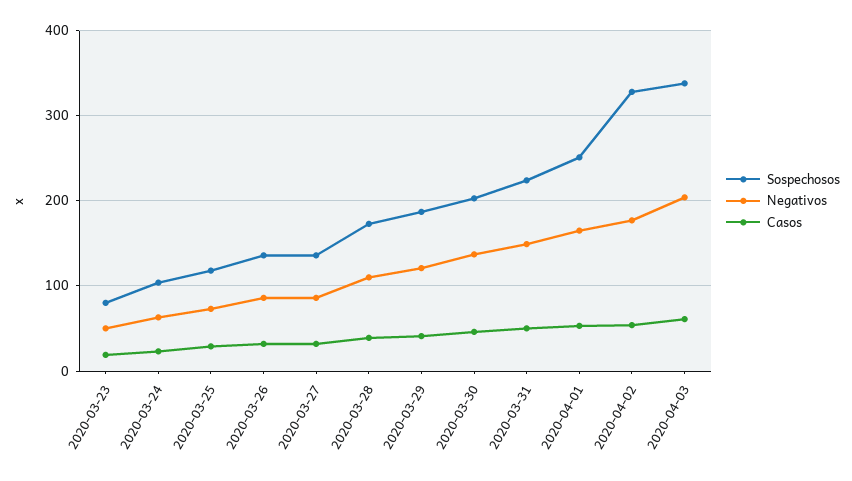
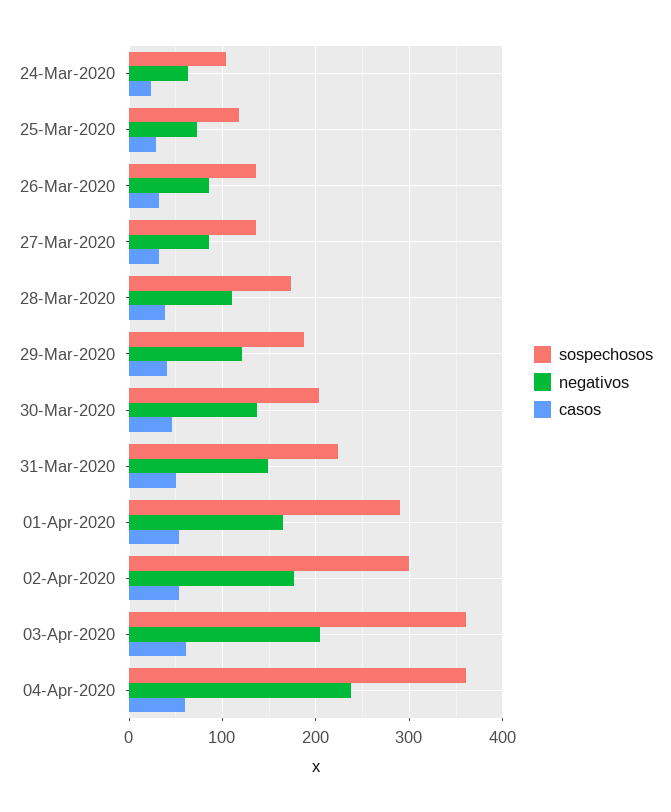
Sospechosos, 2020-03-23: 80 -> none
Negativos, 2020-03-23: 50 -> none
Casos, 2020-03-23: 20 -> none
Sospechosos, 2020-04-01: 250 -> 290
Sospechosos, 2020-04-02: 330 -> 300
Sospechosos, 2020-04-03: 340 -> 360
Sospechosos, 04-Apr-2020: none -> 360
Negativos, 04-Apr-2020: none -> 240
Casos, 04-Apr-2020: none -> 60

